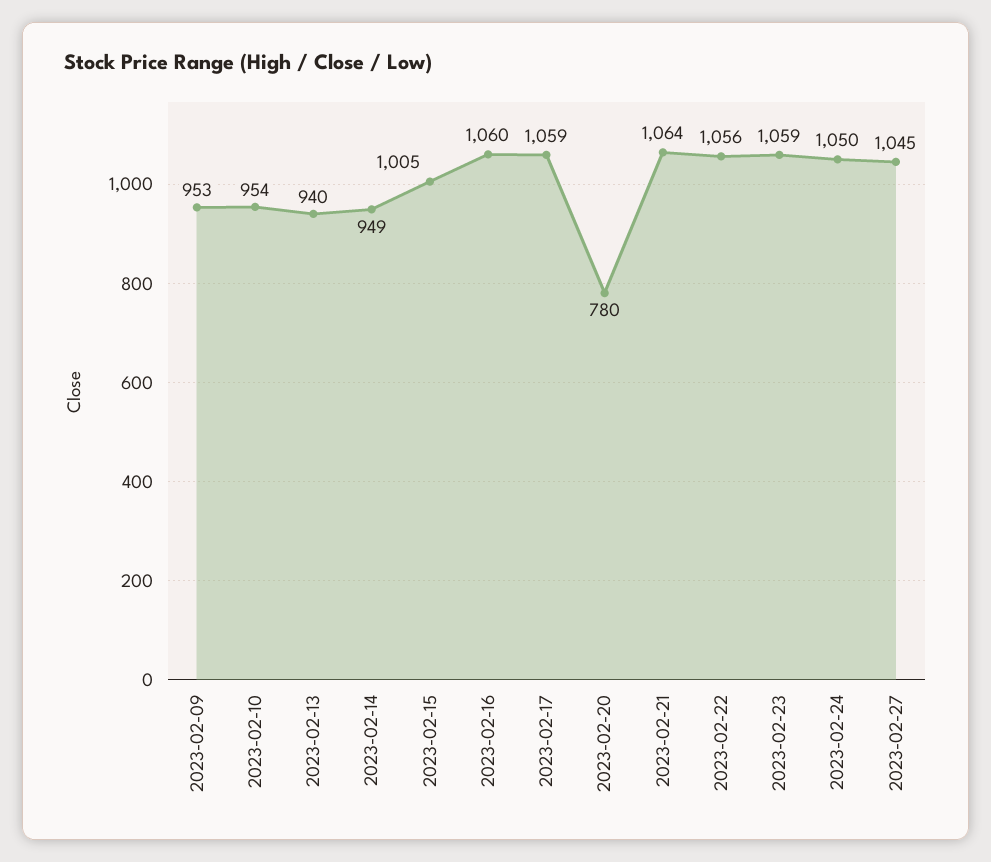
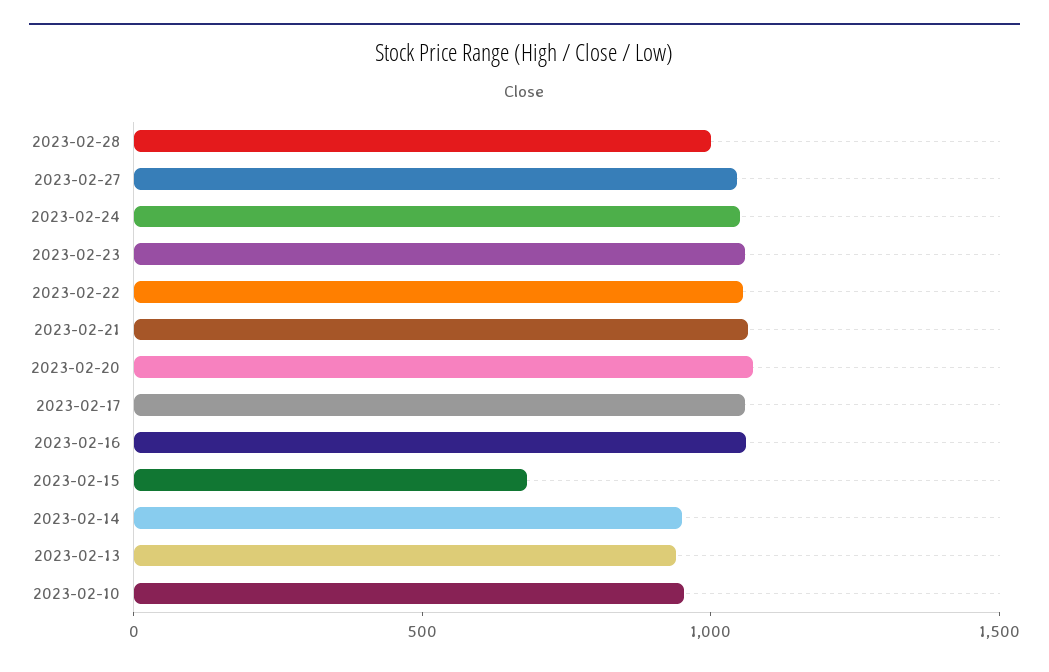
2023-02-09: 953 -> none
2023-02-15: 1005 -> 700
2023-02-20: 780 -> 1100
2023-02-28: none -> 1000

